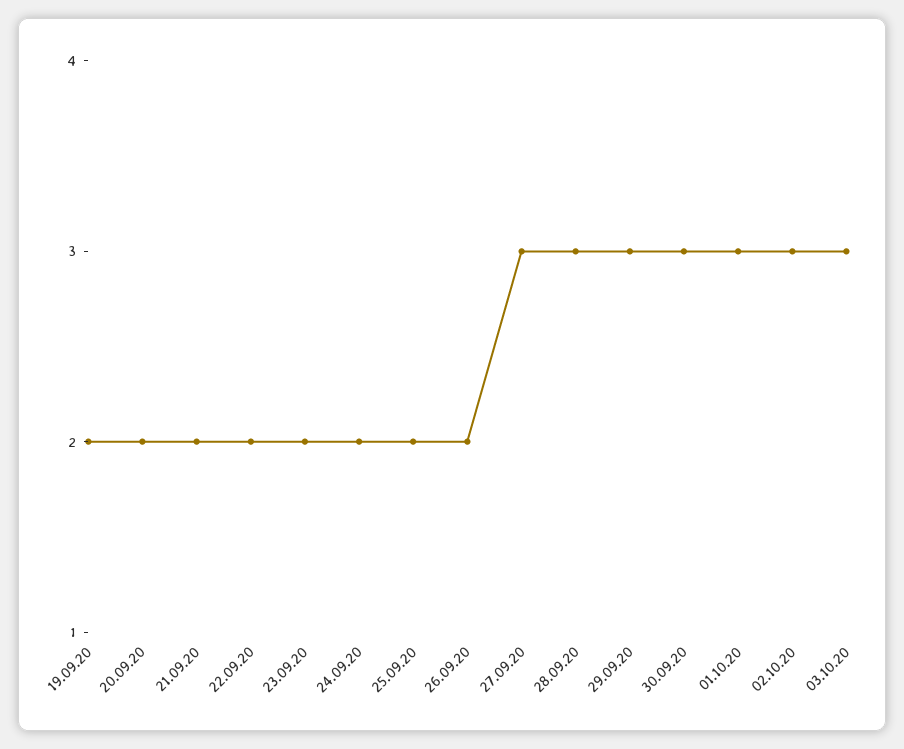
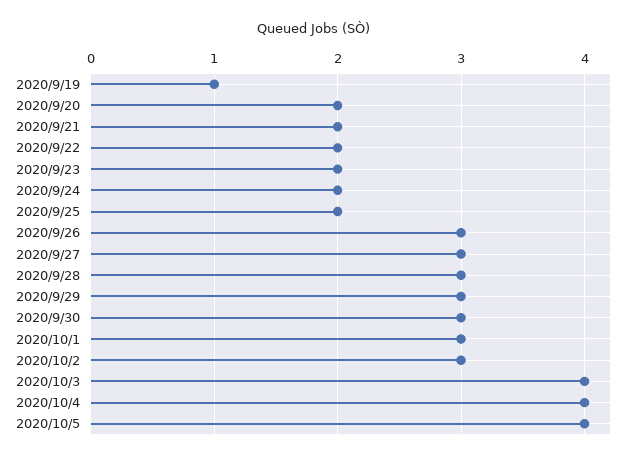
19.09.20: 2 -> 1
26.09.20: 2 -> 3
03.10.20: 3 -> 4
2020/10/4: none -> 4
2020/10/5: none -> 4

